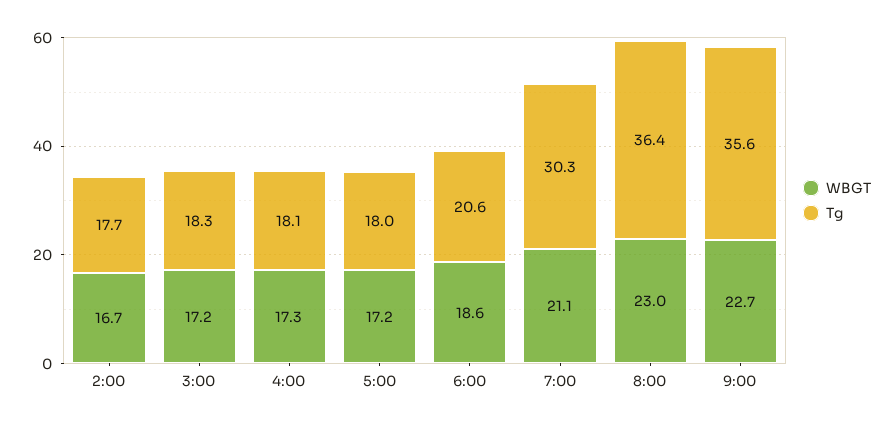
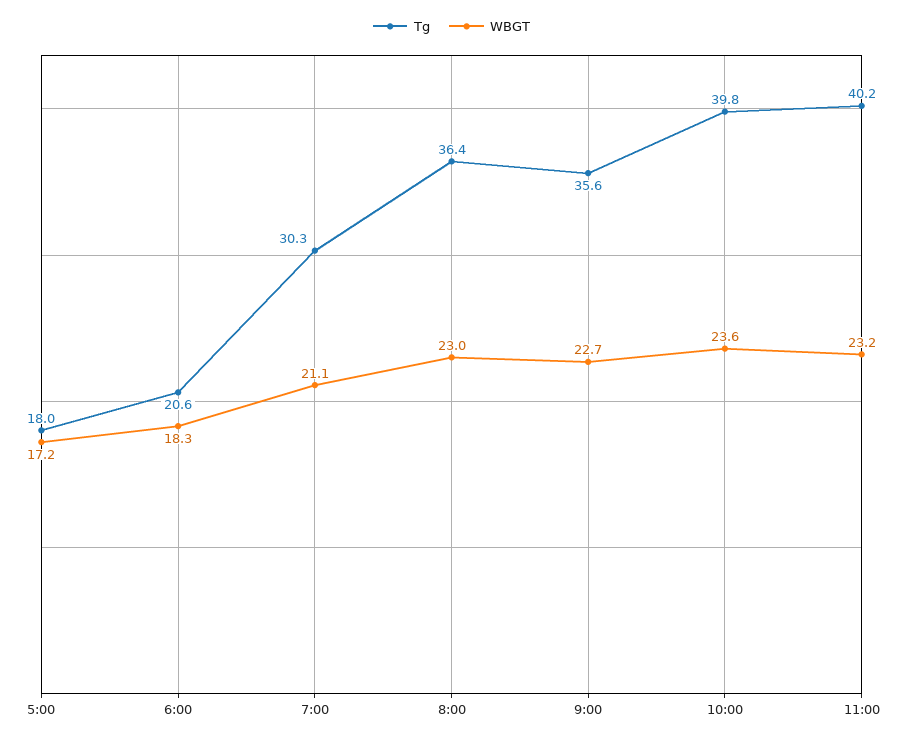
WBGT, 2:00: 16.7 -> none
Tg, 2:00: 17.7 -> none
WBGT, 3:00: 17.2 -> none
Tg, 3:00: 18.3 -> none
WBGT, 4:00: 17.3 -> none
Tg, 4:00: 18.1 -> none
WBGT, 6:00: 18.6 -> 18.3
Tg, 10:00: none -> 39.8
WBGT, 10:00: none -> 23.6
Tg, 11:00: none -> 40.2
WBGT, 11:00: none -> 23.2

